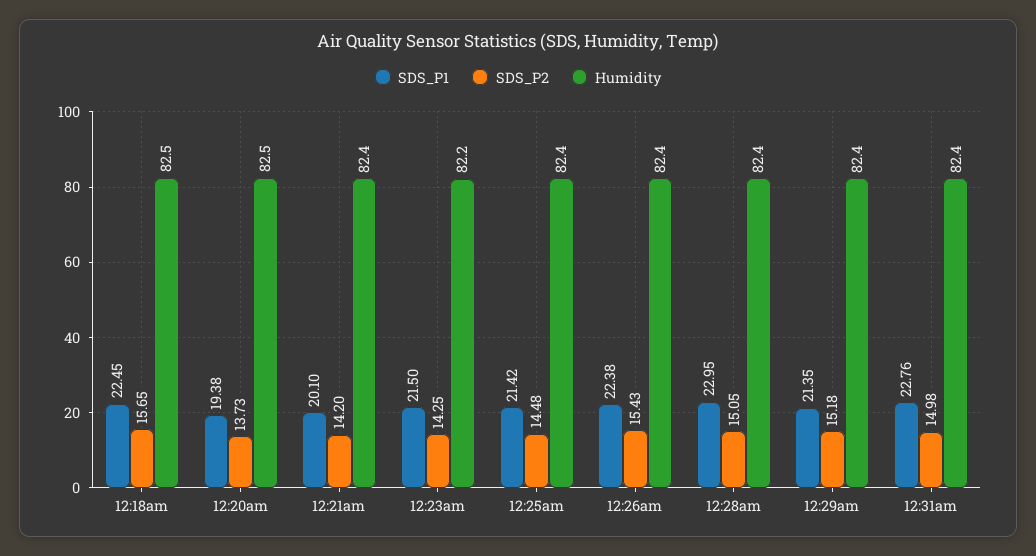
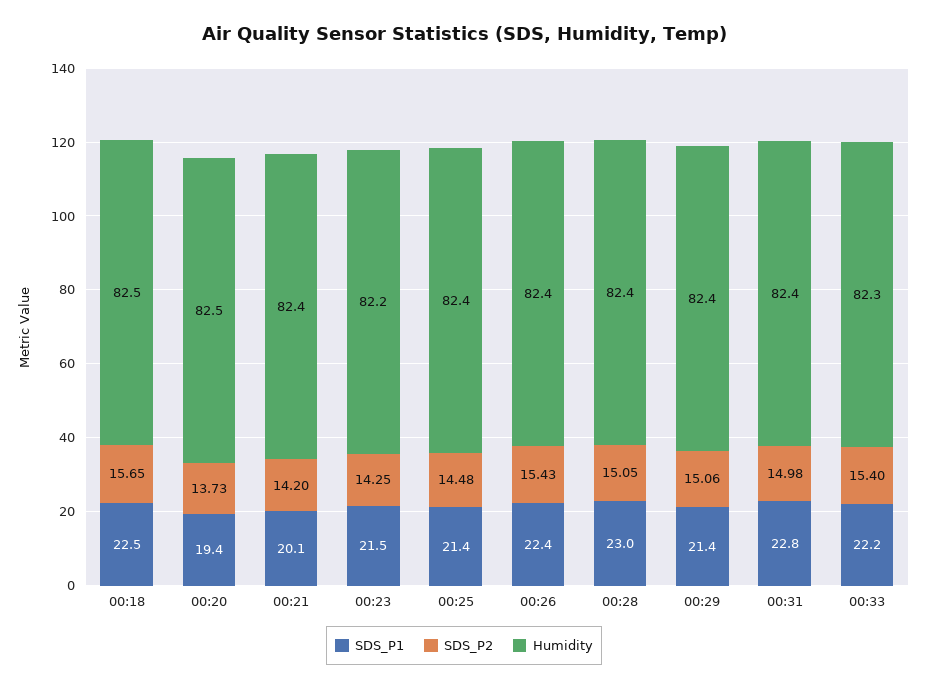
SDS_P2, 12:29am: 15.18 -> 15.06
SDS_P1, 00:33: none -> 22.2
SDS_P2, 00:33: none -> 15.4
Humidity, 00:33: none -> 82.3

